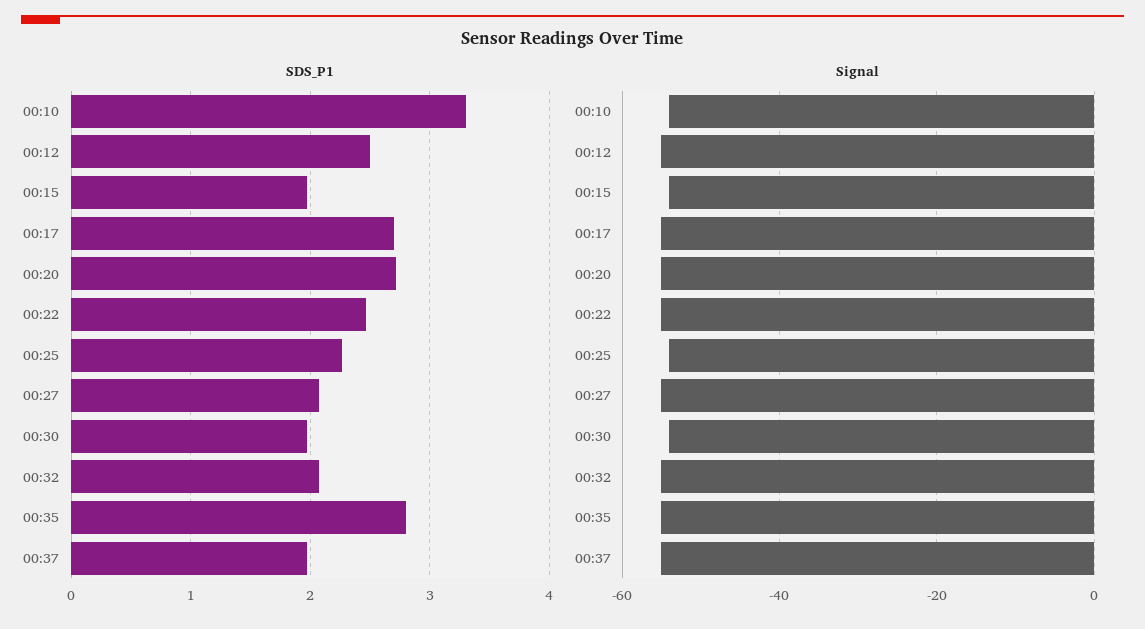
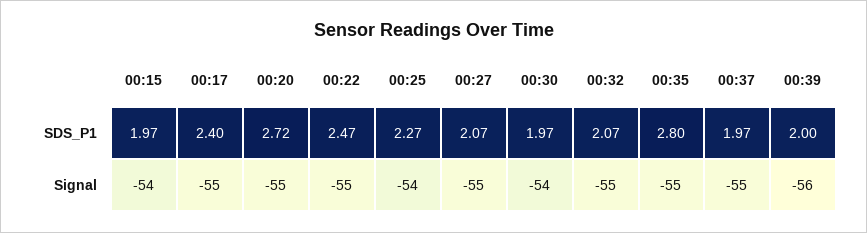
SDS_P1, 00:10: 3.3 -> none
SDS_P1, 00:12: 2.5 -> none
SDS_P1, 00:17: 2.7 -> 2.4
Signal, 00:10: -55 -> none
Signal, 00:12: -55 -> none
SDS_P1, 00:39: none -> 2
Signal, 00:39: none -> -56

